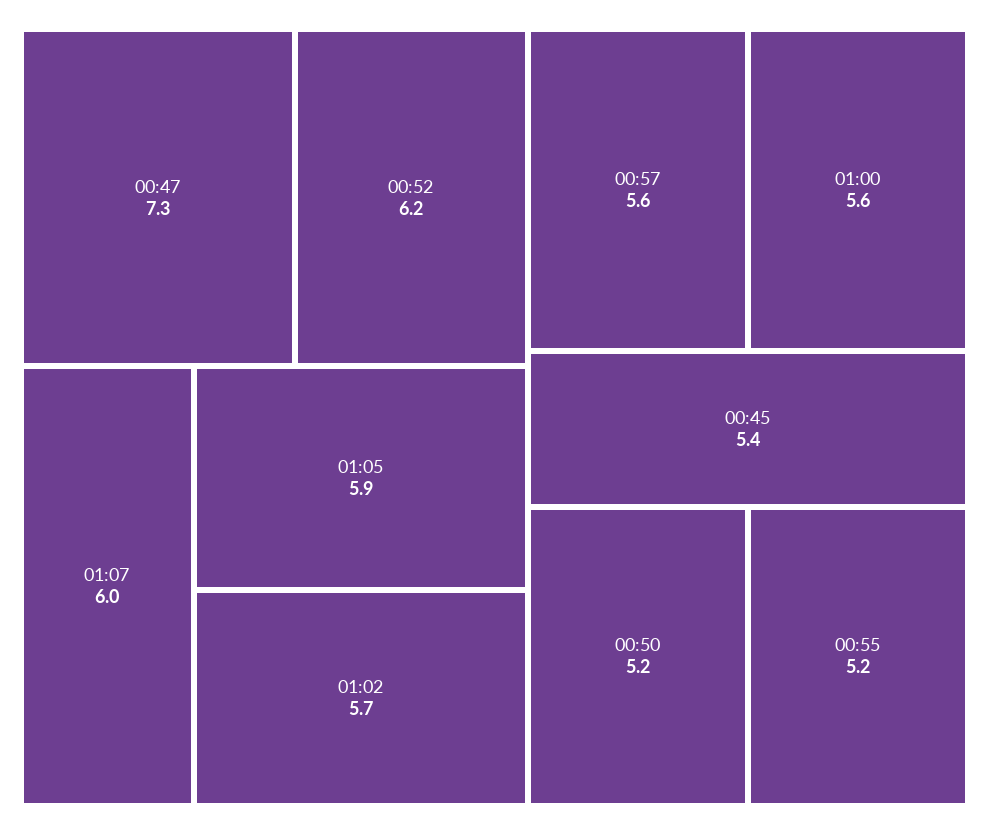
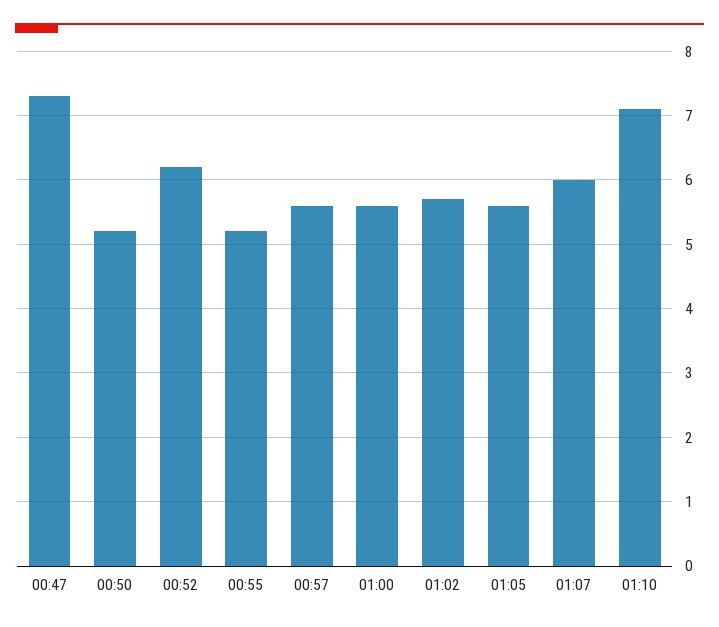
01:05: 5.9 -> 5.6
00:45: 5.4 -> none
01:10: none -> 7.1

